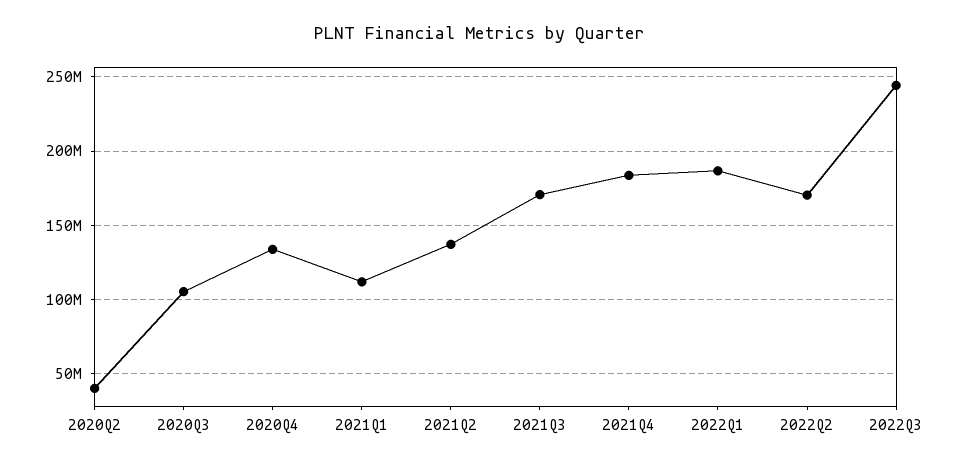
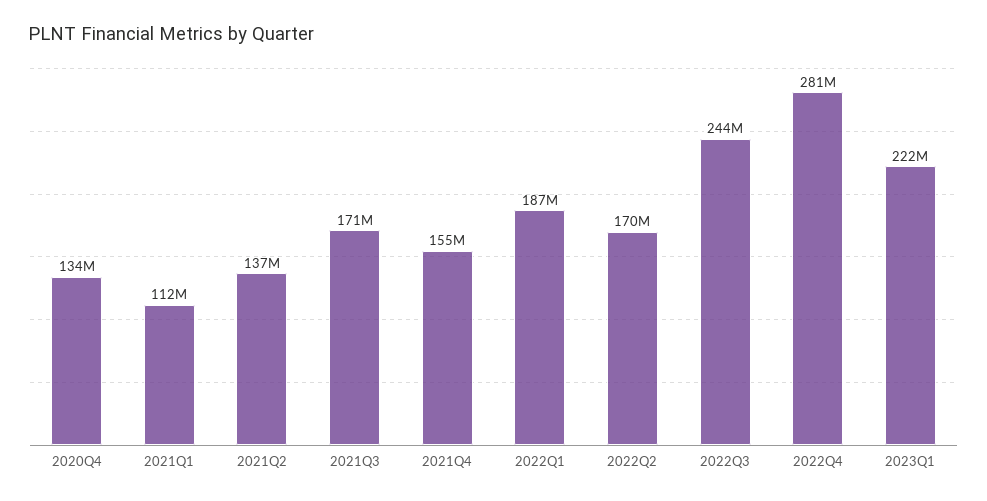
2020Q2: 40000000 -> none
2020Q3: 105000000 -> none
2021Q4: 185000000 -> 155000000
2022Q4: none -> 281000000
2023Q1: none -> 222000000

